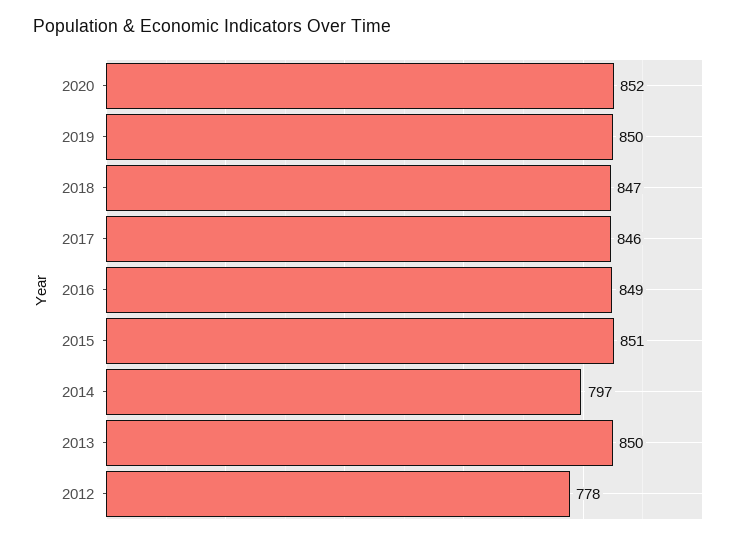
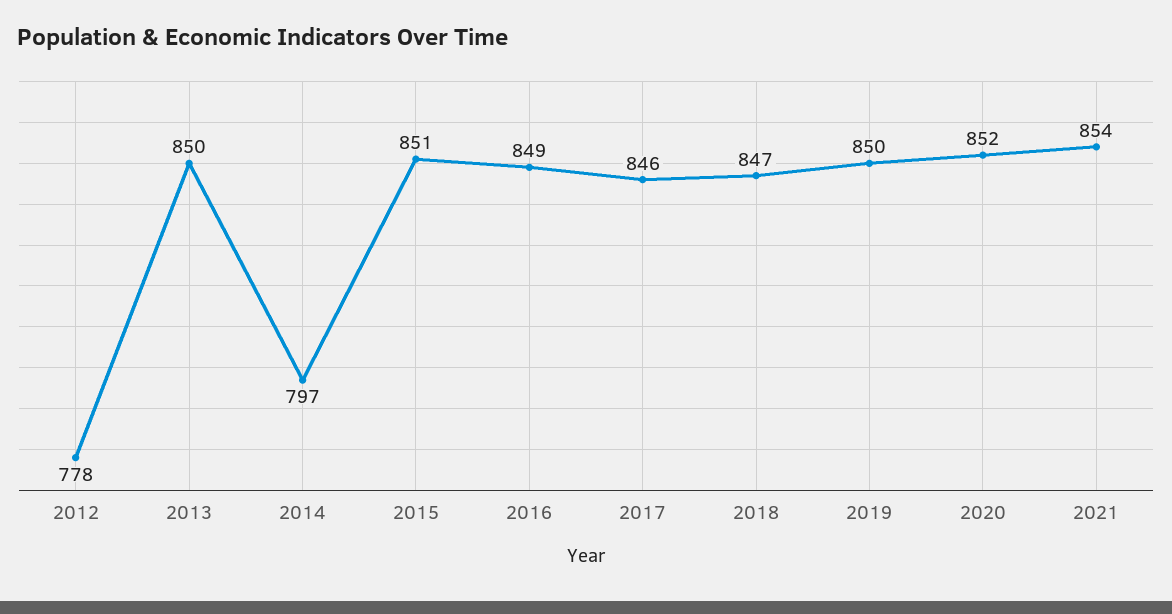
2021: none -> 854

